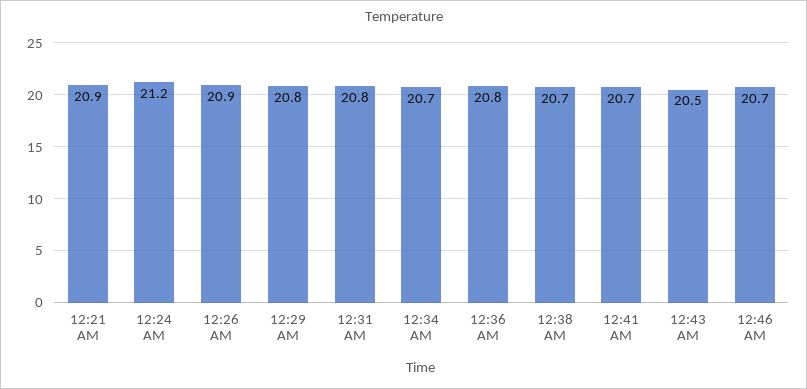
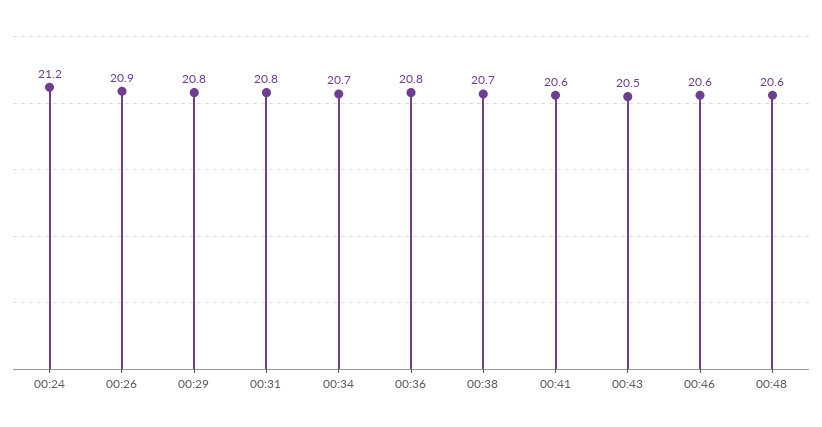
12:21 AM: 20.9 -> none
12:41 AM: 20.7 -> 20.6
12:46 AM: 20.7 -> 20.6
00:48: none -> 20.6

